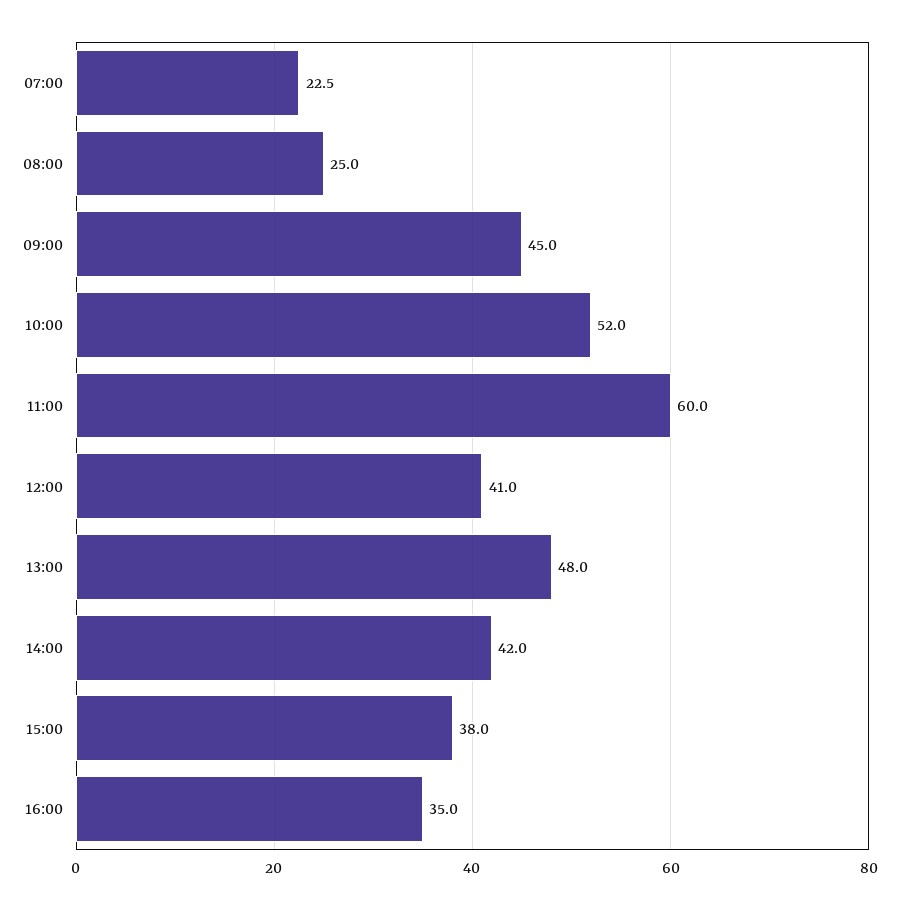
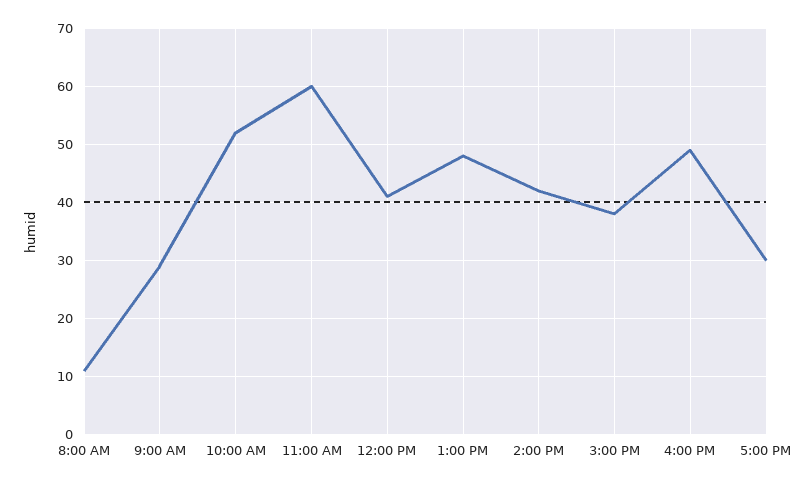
07:00: 22.5 -> none
08:00: 25 -> 10
09:00: 45 -> 30
16:00: 35 -> 50
5:00 PM: none -> 30

